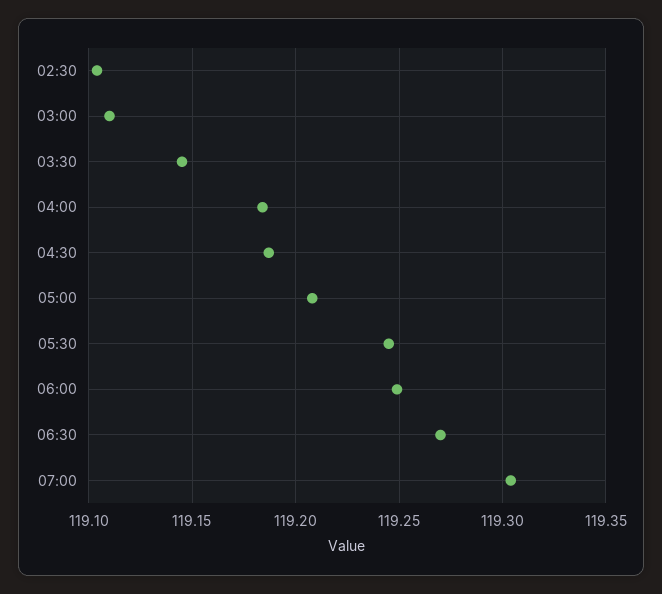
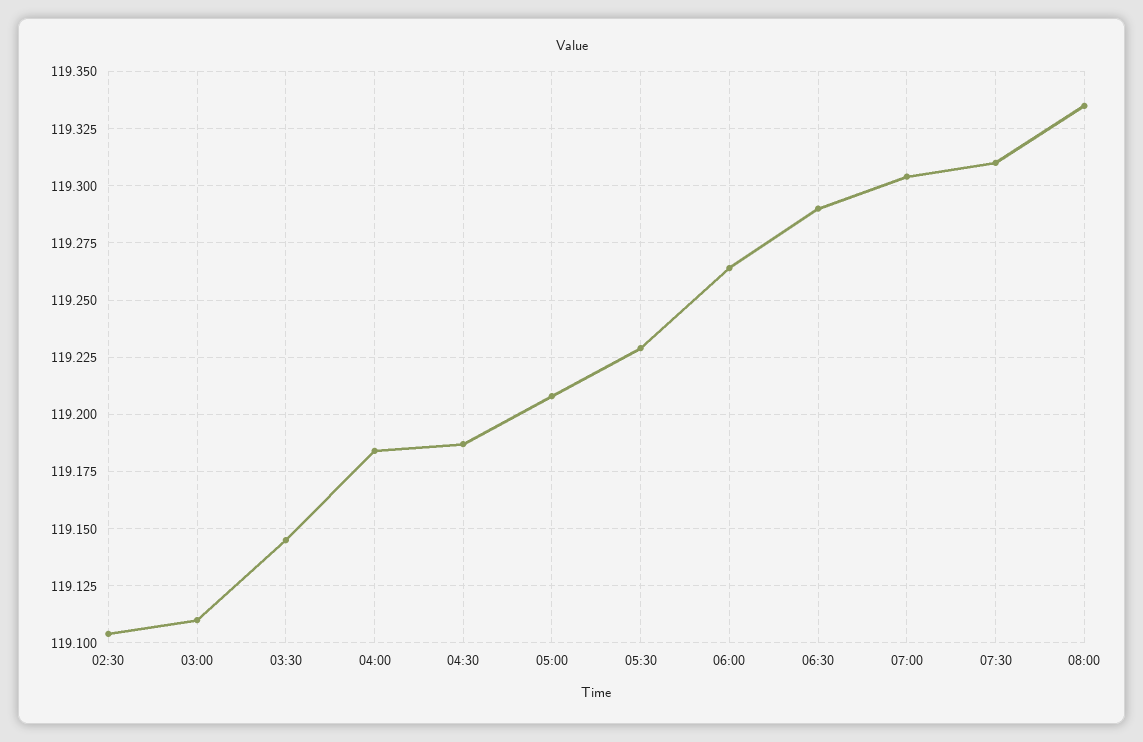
05:30: 119.245 -> 119.23
06:00: 119.25 -> 119.265
06:30: 119.27 -> 119.29
07:30: none -> 119.31
08:00: none -> 119.335

